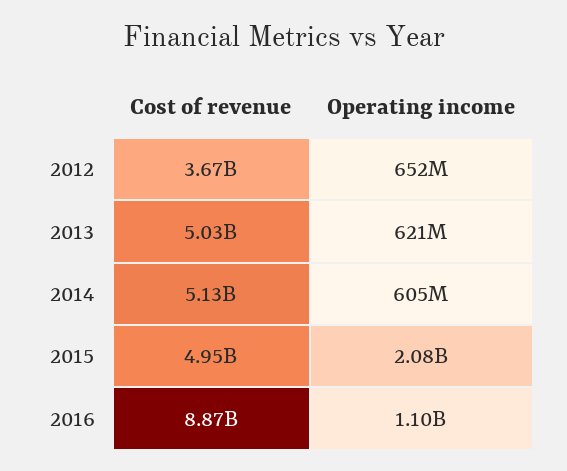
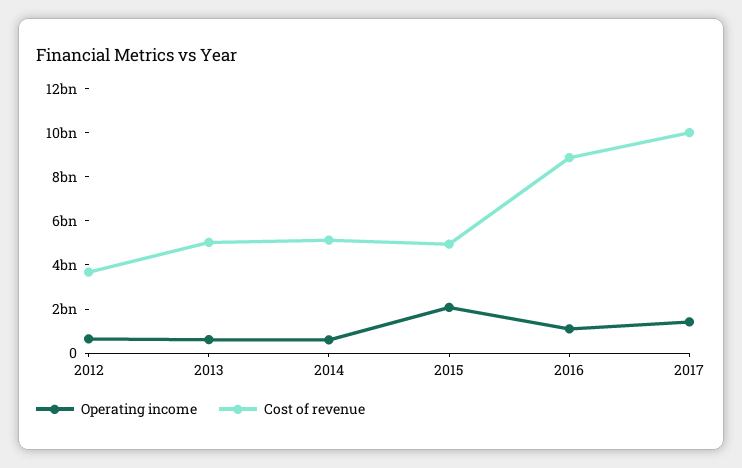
Operating income, 2017: none -> 1500000000
Cost of revenue, 2017: none -> 10000000000

